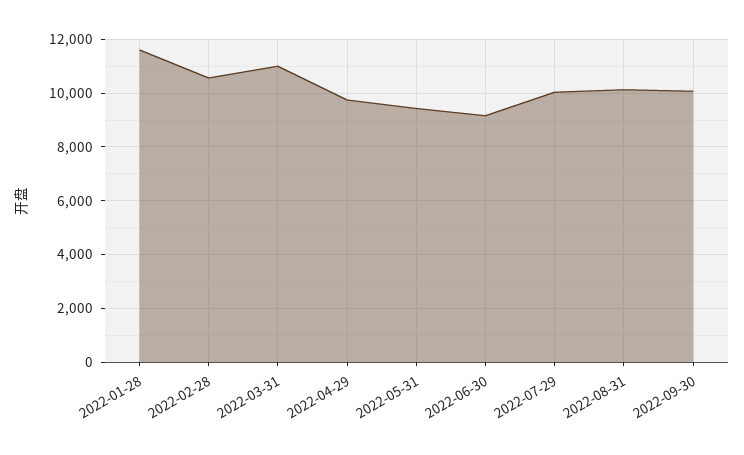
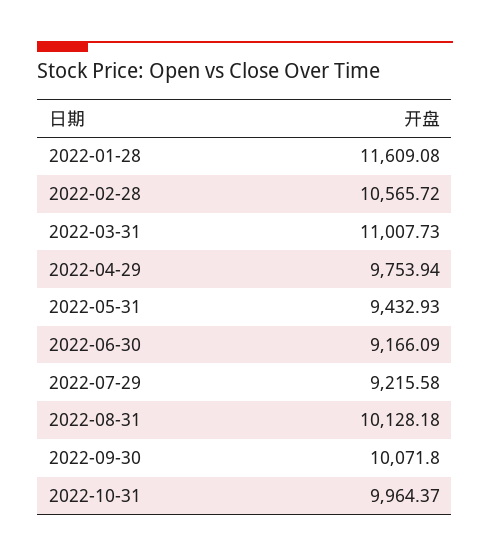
2022-07-29: 10000 -> 9215.58
2022-10-31: none -> 9964.37

